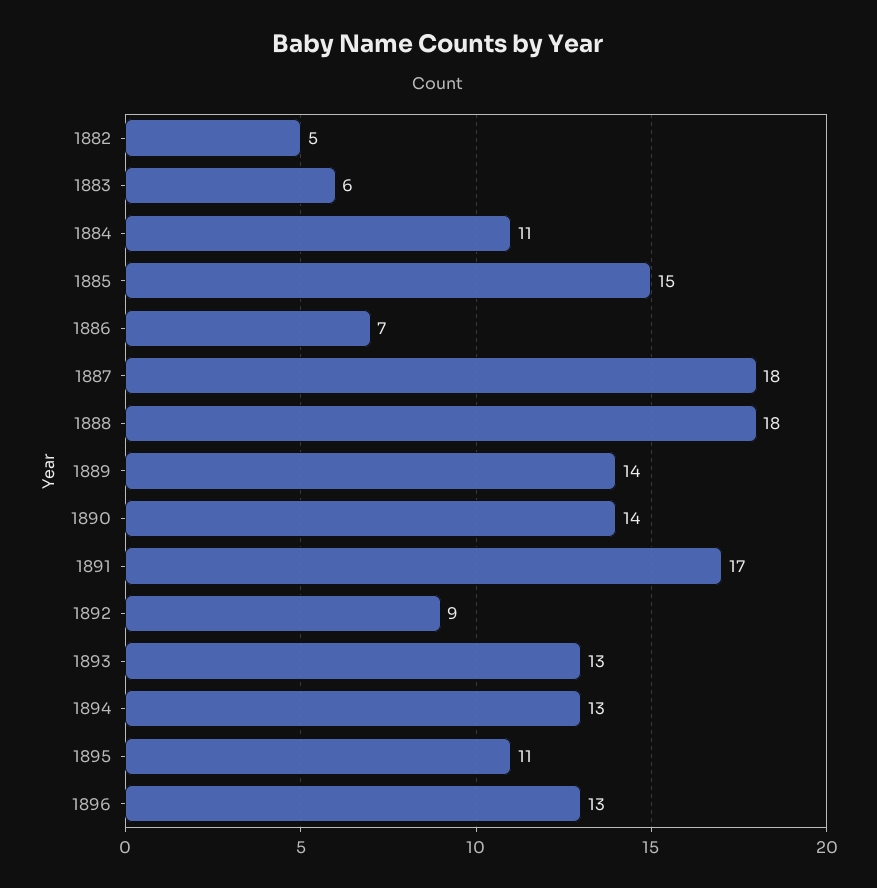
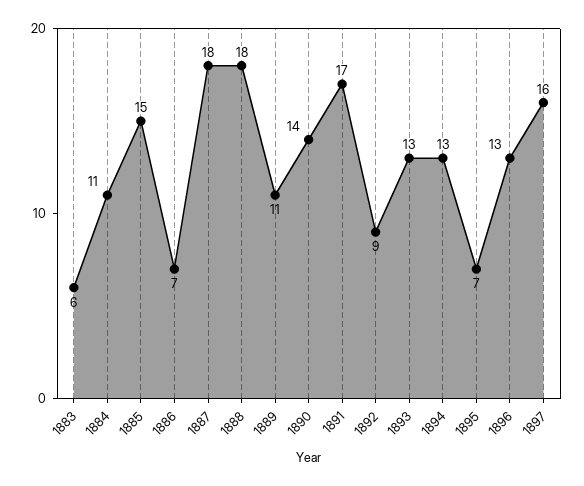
1882: 5 -> none
1889: 14 -> 11
1895: 11 -> 7
1897: none -> 16

